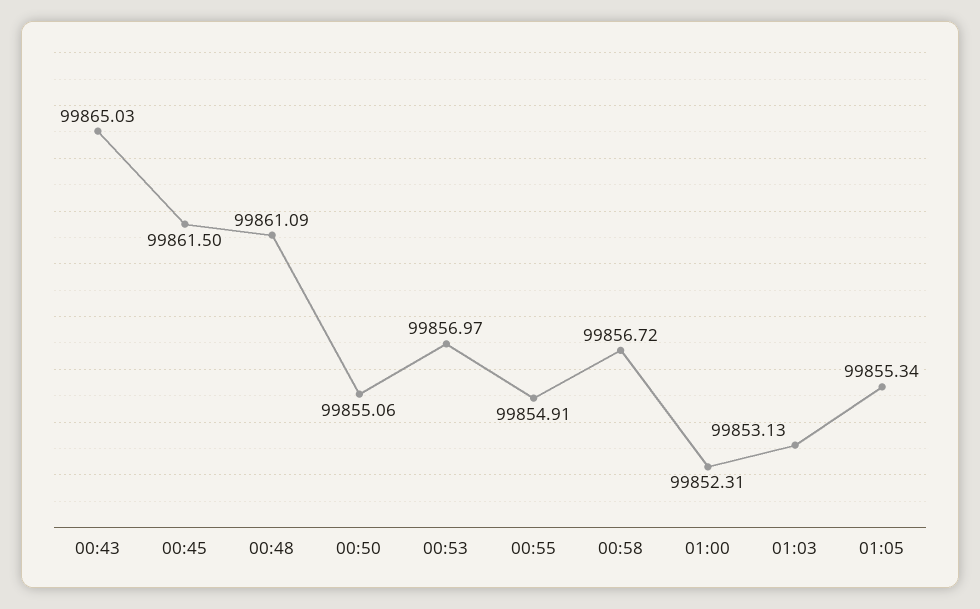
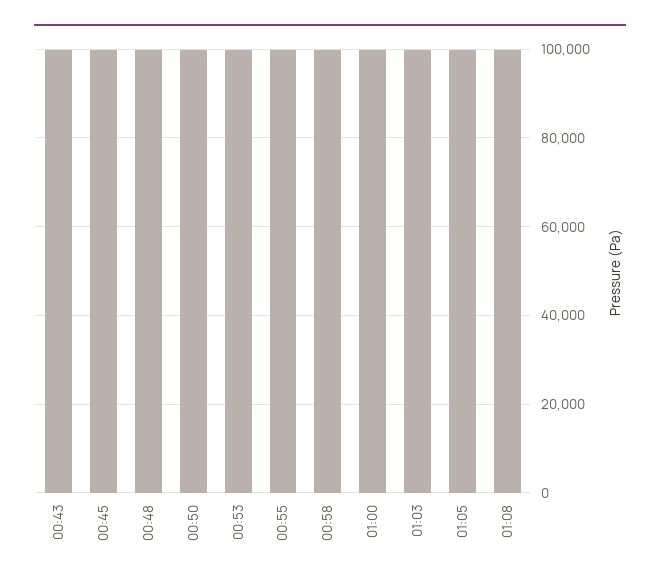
01:08: none -> 100000

